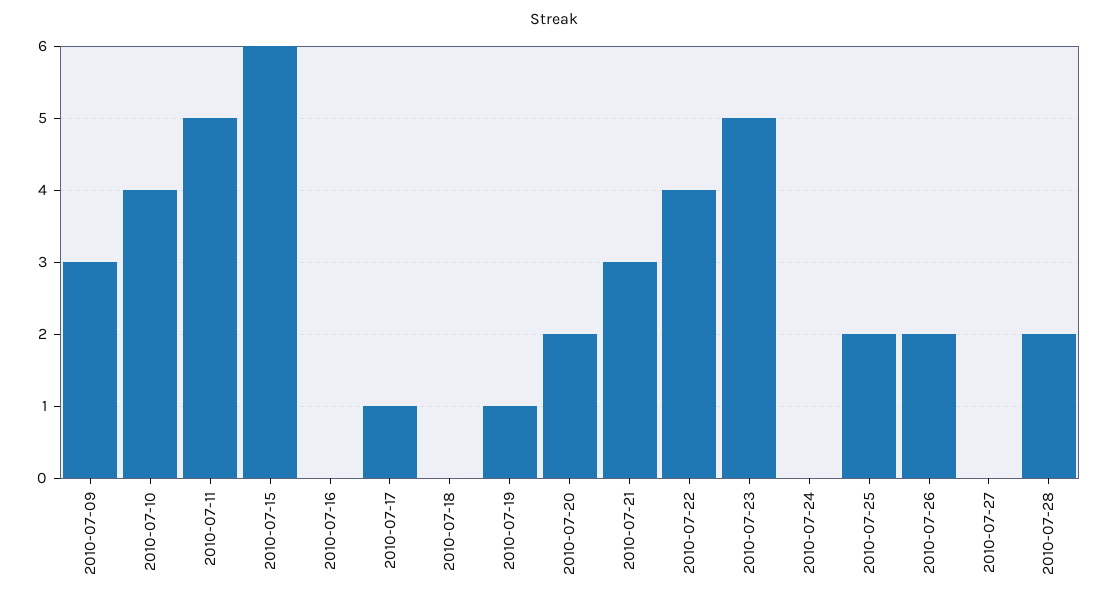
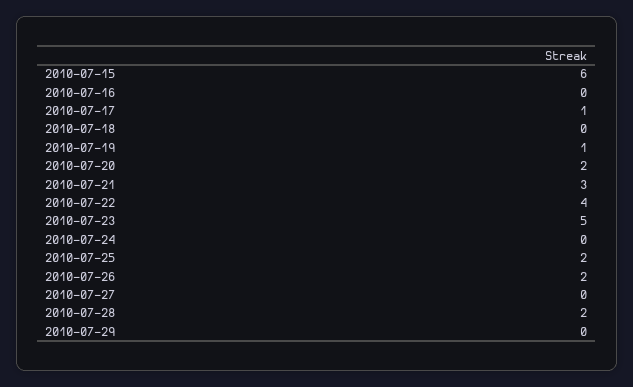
2010-07-09: 3 -> none
2010-07-10: 4 -> none
2010-07-11: 5 -> none
2010-07-29: none -> 0

